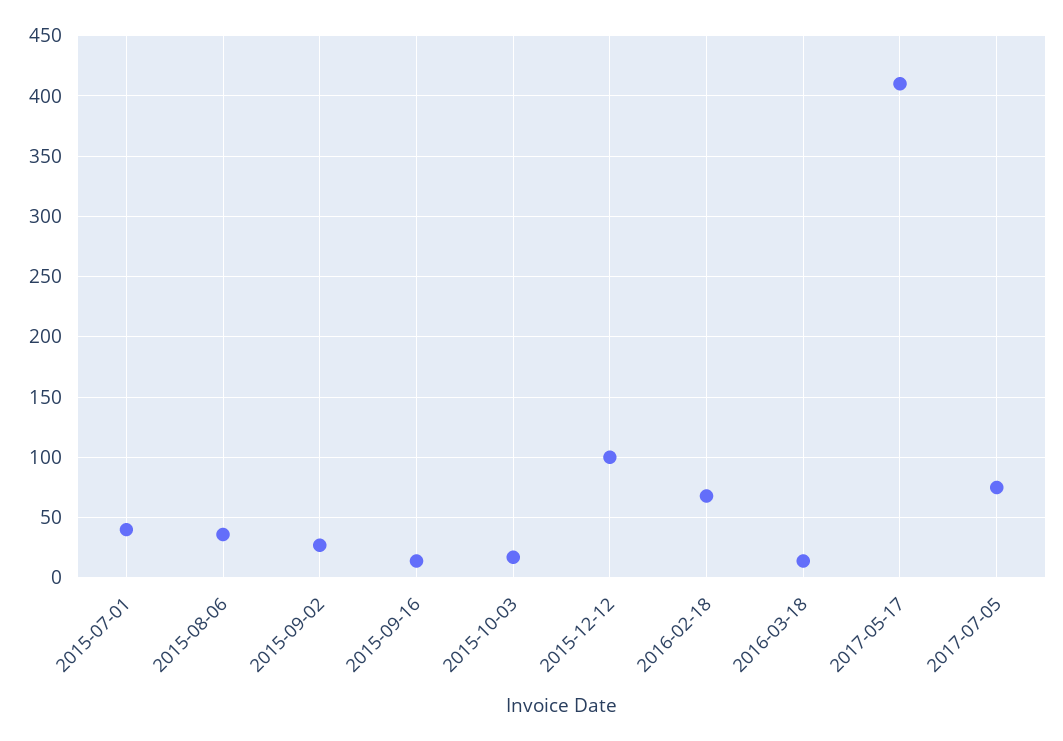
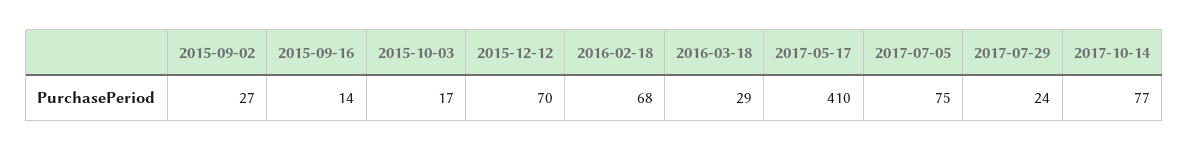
2015-07-01: 40 -> none
2015-08-06: 35 -> none
2015-12-12: 100 -> 70
2016-03-18: 15 -> 29
2017-07-29: none -> 24
2017-10-14: none -> 77

